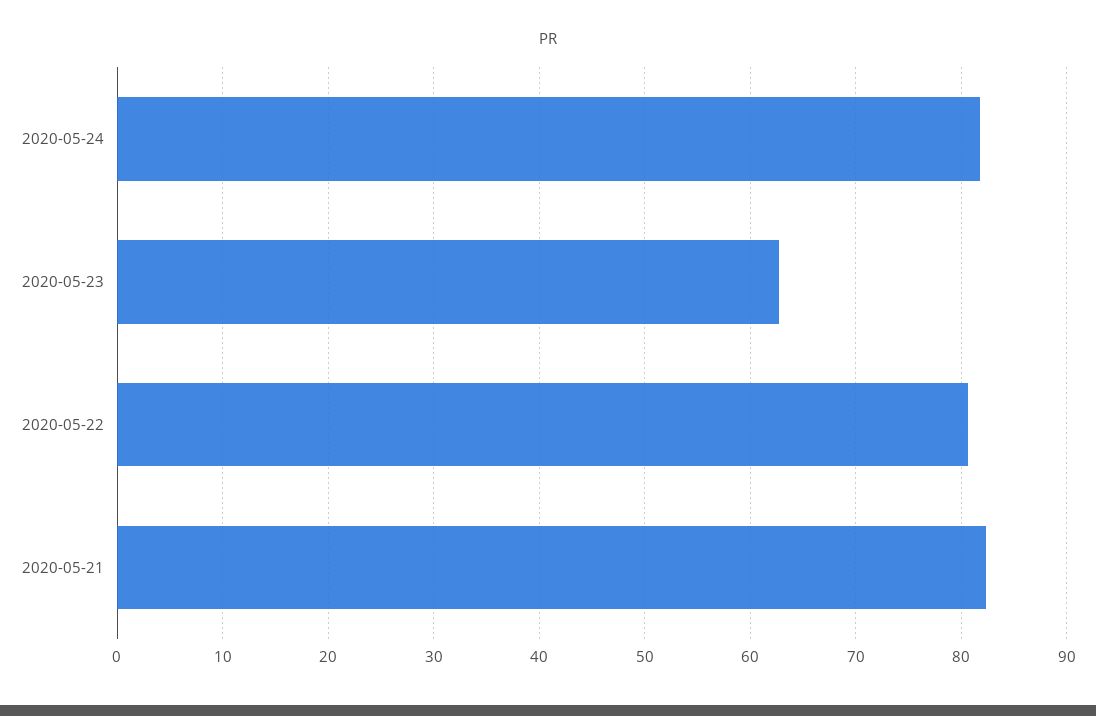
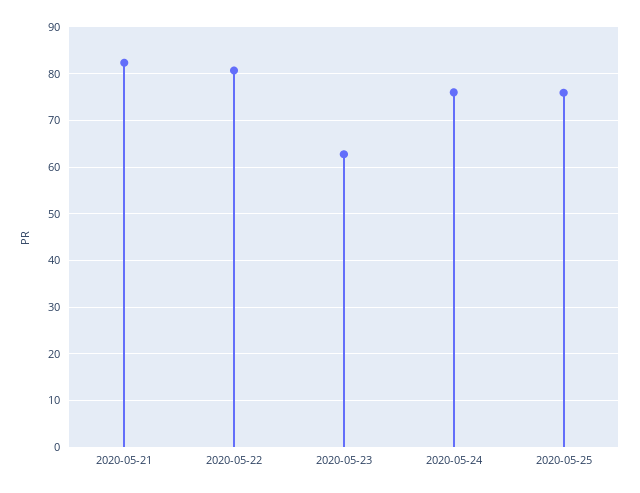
2020-05-24: 82 -> 76
2020-05-25: none -> 76

